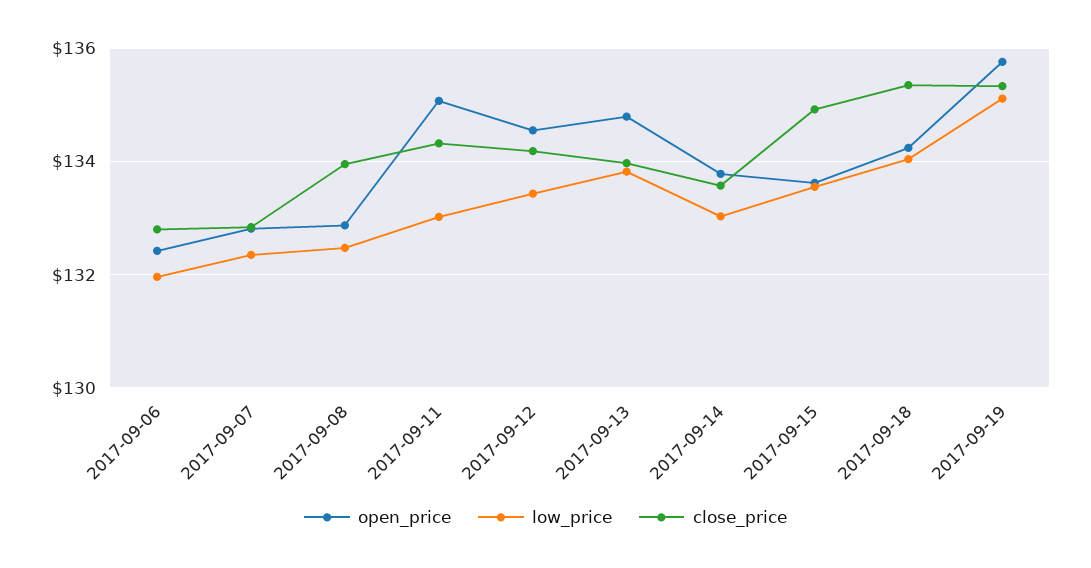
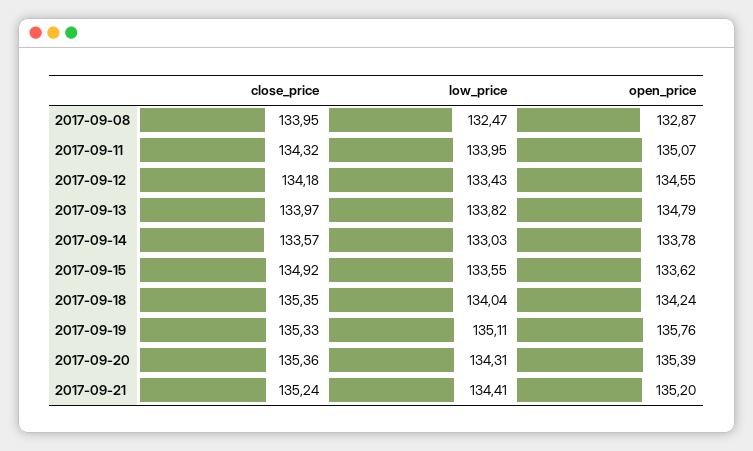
open_price, 2017-09-06: 132.4 -> none
low_price, 2017-09-06: 132 -> none
close_price, 2017-09-06: 132.8 -> none
open_price, 2017-09-07: 132.8 -> none
low_price, 2017-09-07: 132.4 -> none
close_price, 2017-09-07: 132.8 -> none
low_price, 2017-09-11: 133 -> 133.95
close_price, 2017-09-20: none -> 135.36
low_price, 2017-09-20: none -> 134.31
open_price, 2017-09-20: none -> 135.39
close_price, 2017-09-21: none -> 135.24
low_price, 2017-09-21: none -> 134.41
open_price, 2017-09-21: none -> 135.2

